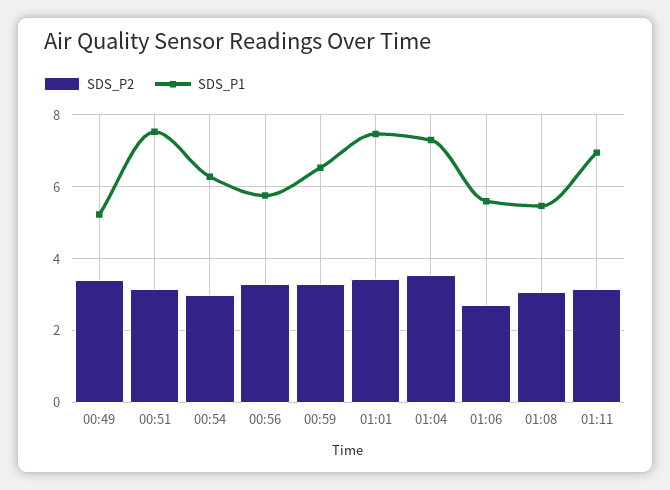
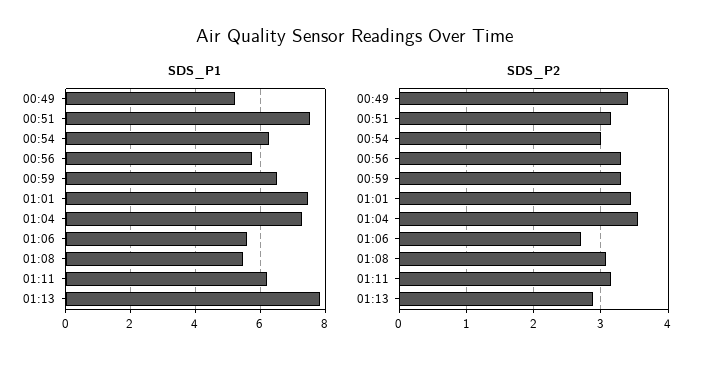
SDS_P1, 01:11: 7 -> 6.2
SDS_P1, 01:13: none -> 7.8
SDS_P2, 01:13: none -> 2.9

